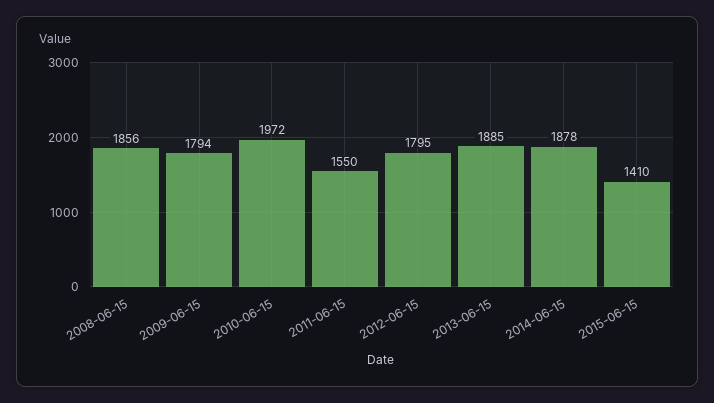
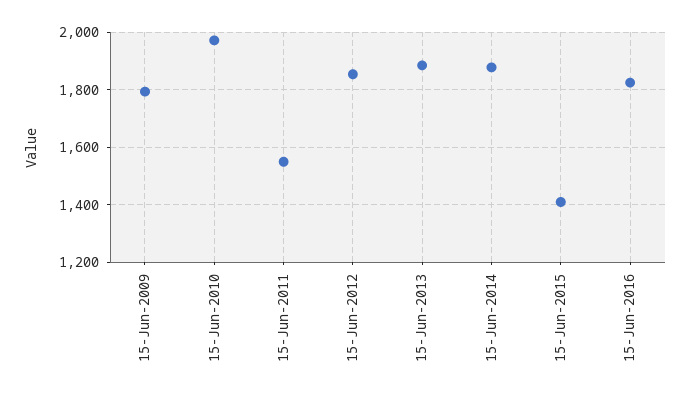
2008-06-15: 1856 -> none
2012-06-15: 1795 -> 1850
15-Jun-2016: none -> 1825

